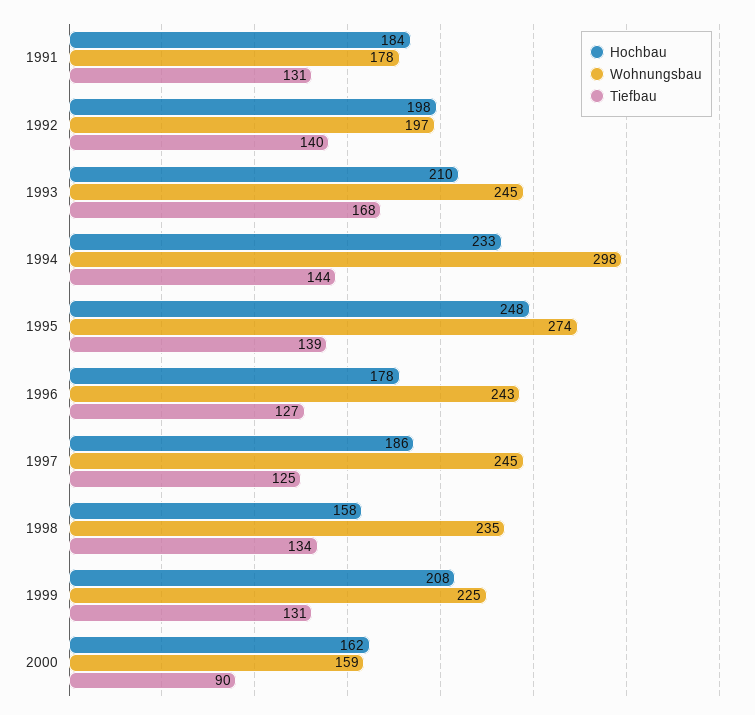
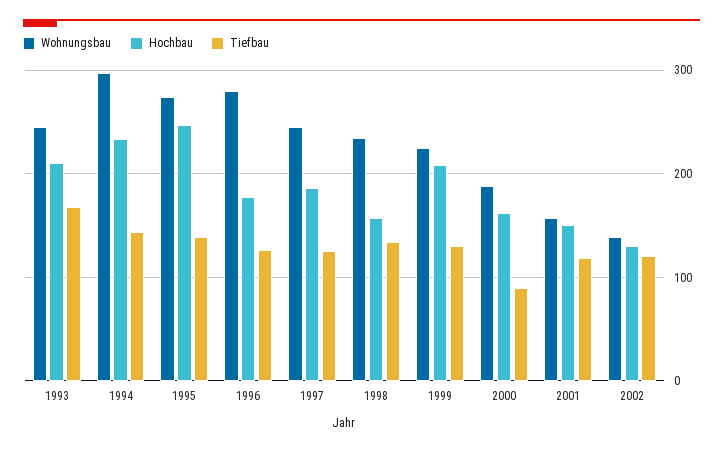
Hochbau, 1991: 184 -> none
Wohnungsbau, 1991: 178 -> none
Tiefbau, 1991: 131 -> none
Hochbau, 1992: 198 -> none
Wohnungsbau, 1992: 197 -> none
Tiefbau, 1992: 140 -> none
Wohnungsbau, 1996: 243 -> 280
Wohnungsbau, 2000: 159 -> 190
Wohnungsbau, 2001: none -> 160
Hochbau, 2001: none -> 150
Tiefbau, 2001: none -> 120
Wohnungsbau, 2002: none -> 140
Hochbau, 2002: none -> 130
Tiefbau, 2002: none -> 120

